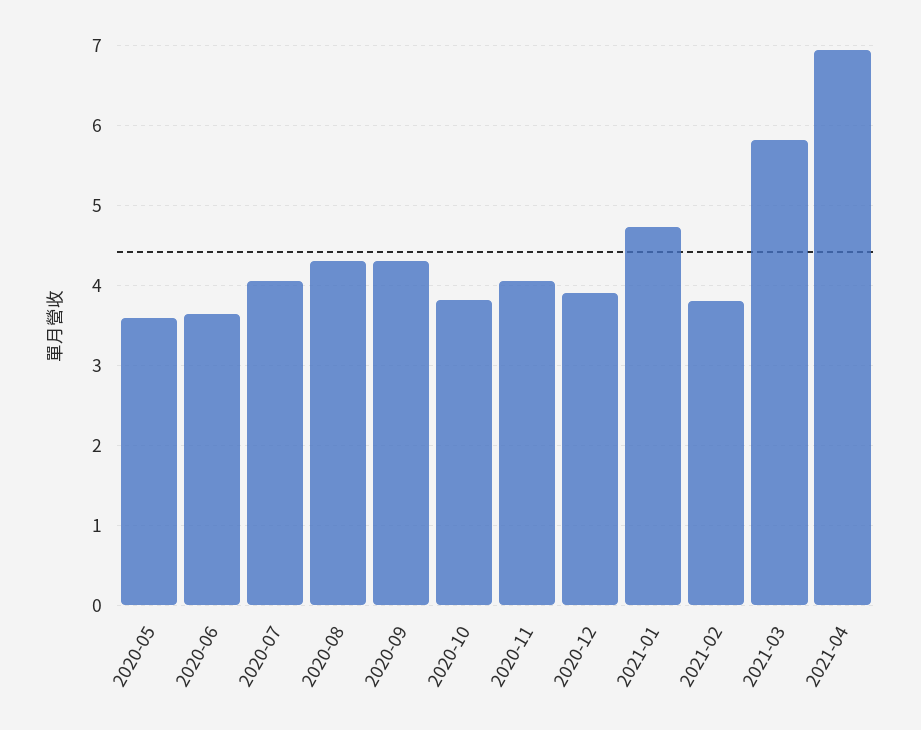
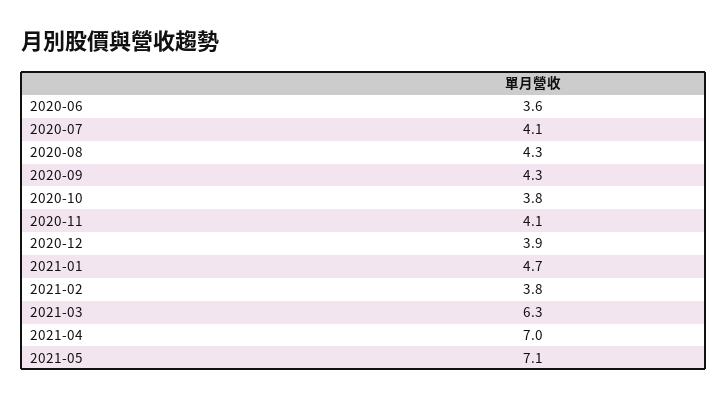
2020-05: 3.6 -> none
2021-03: 5.8 -> 6.3
2021-05: none -> 7.1

